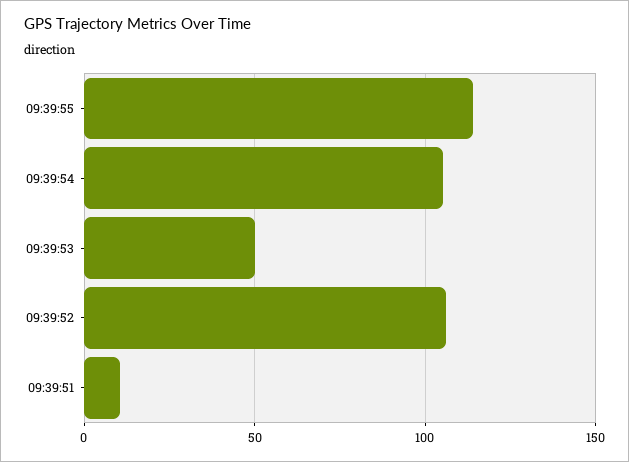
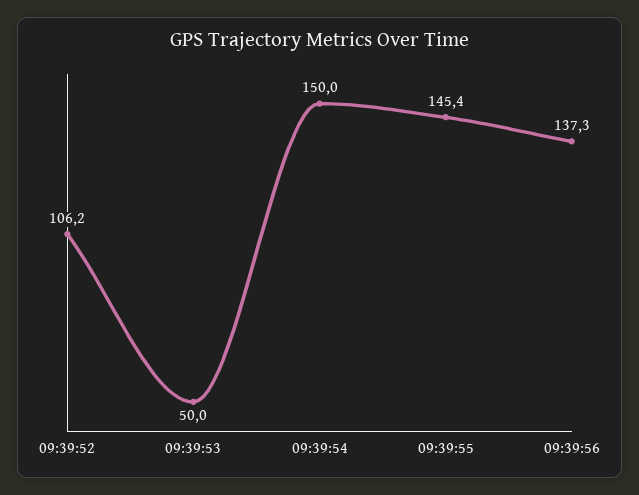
09:39:55: 115 -> 145.4
09:39:54: 105 -> 150
09:39:51: 10 -> none
09:39:56: none -> 137.3

